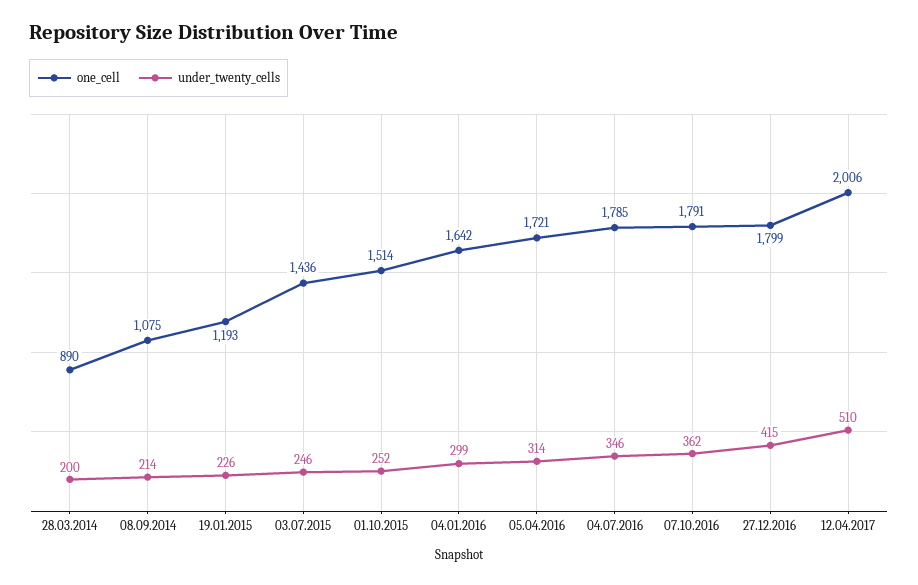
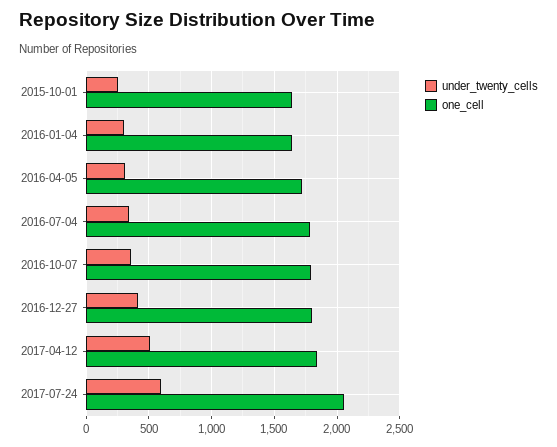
one_cell, 28.03.2014: 890 -> none
under_twenty_cells, 28.03.2014: 200 -> none
one_cell, 08.09.2014: 1075 -> none
under_twenty_cells, 08.09.2014: 214 -> none
one_cell, 19.01.2015: 1193 -> none
under_twenty_cells, 19.01.2015: 226 -> none
one_cell, 03.07.2015: 1436 -> none
under_twenty_cells, 03.07.2015: 246 -> none
one_cell, 01.10.2015: 1514 -> 1650
one_cell, 12.04.2017: 2006 -> 1850
under_twenty_cells, 2017-07-24: none -> 600
one_cell, 2017-07-24: none -> 2050

